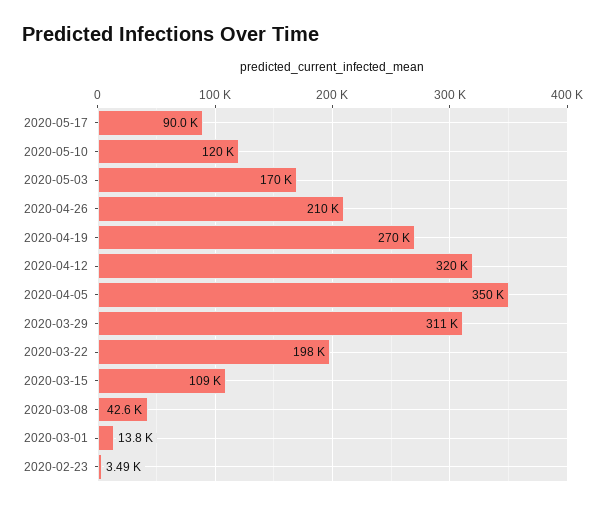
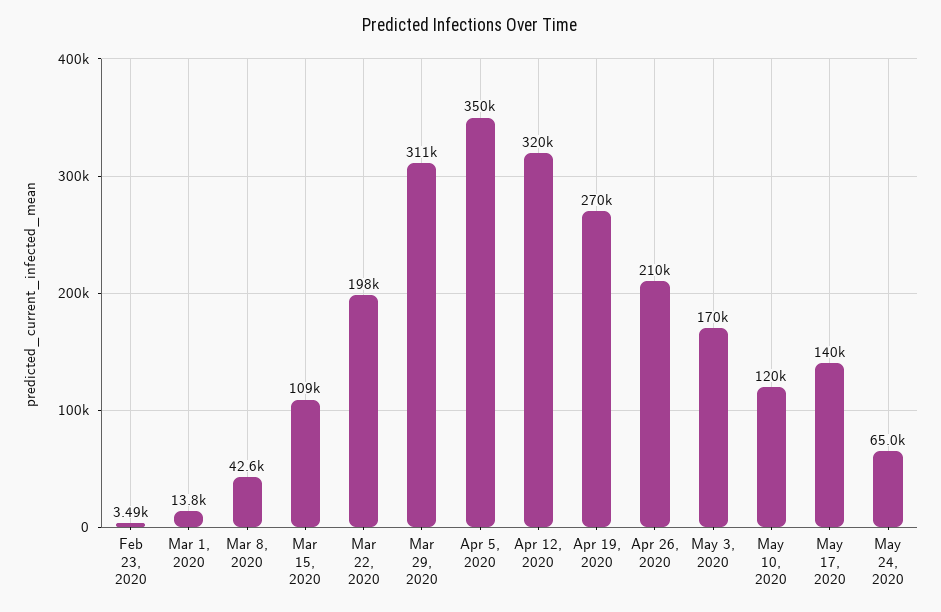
2020-05-17: 90000 -> 140000
May 24, 2020: none -> 65000

